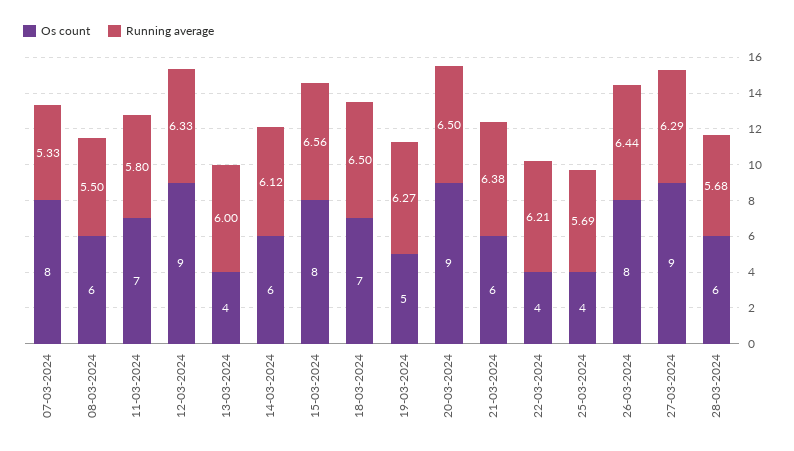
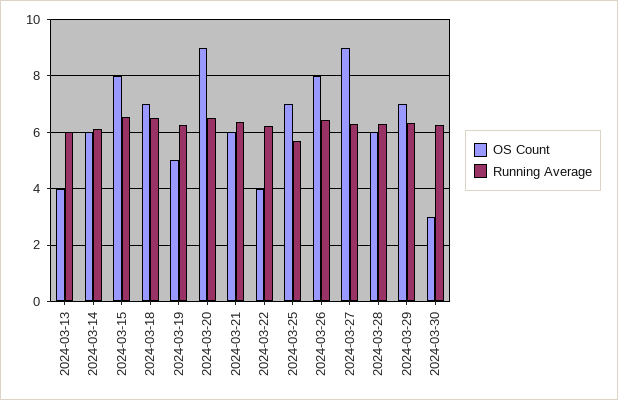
Os count, 07-03-2024: 8 -> none
Running average, 07-03-2024: 5.33 -> none
Os count, 08-03-2024: 6 -> none
Running average, 08-03-2024: 5.5 -> none
Os count, 11-03-2024: 7 -> none
Running average, 11-03-2024: 5.8 -> none
Os count, 12-03-2024: 9 -> none
Running average, 12-03-2024: 6.33 -> none
Os count, 25-03-2024: 4 -> 7
Running average, 28-03-2024: 5.68 -> 6.25
Os count, 2024-03-29: none -> 7
Running average, 2024-03-29: none -> 6.25
Os count, 2024-03-30: none -> 3
Running average, 2024-03-30: none -> 6.25

